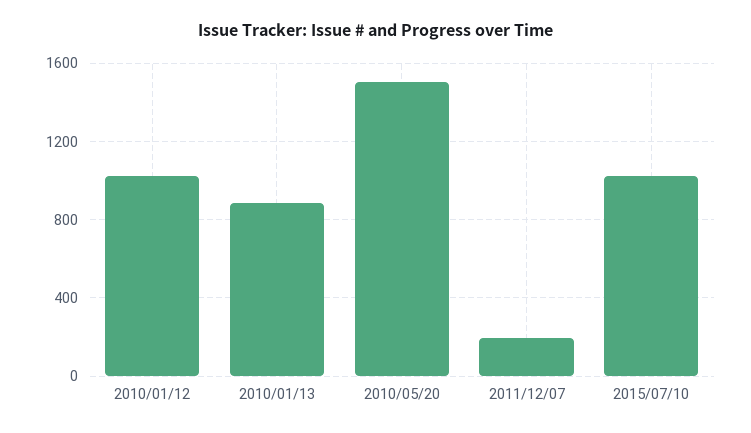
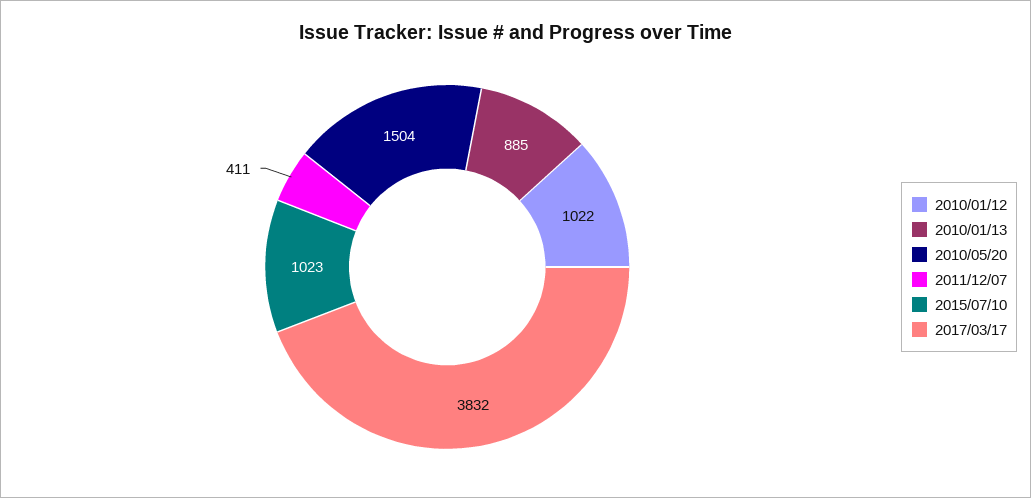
2011/12/07: 200 -> 411
2017/03/17: none -> 3832

